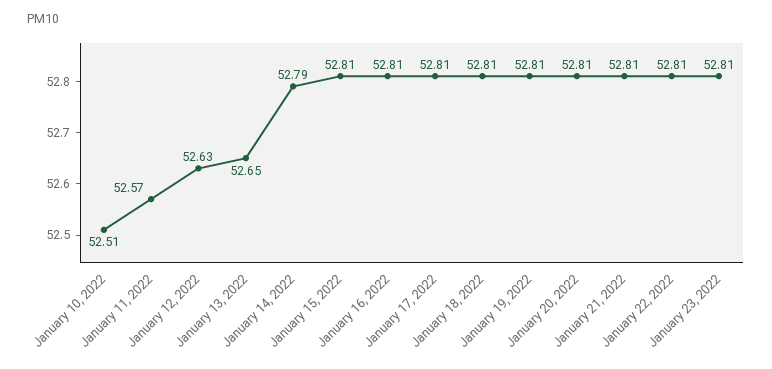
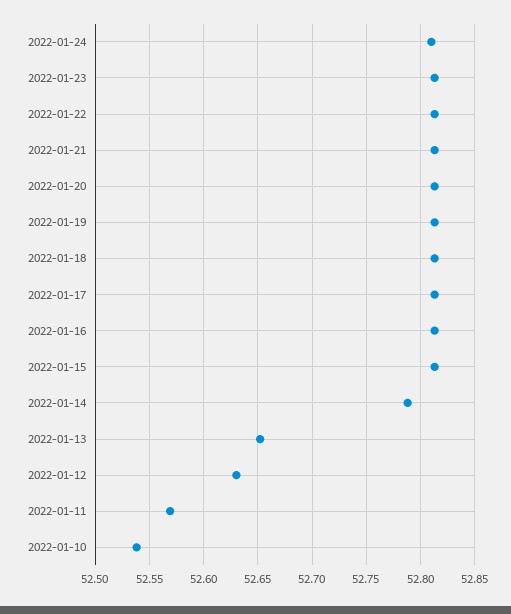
January 10, 2022: 52.51 -> 52.54
2022-01-24: none -> 52.81

